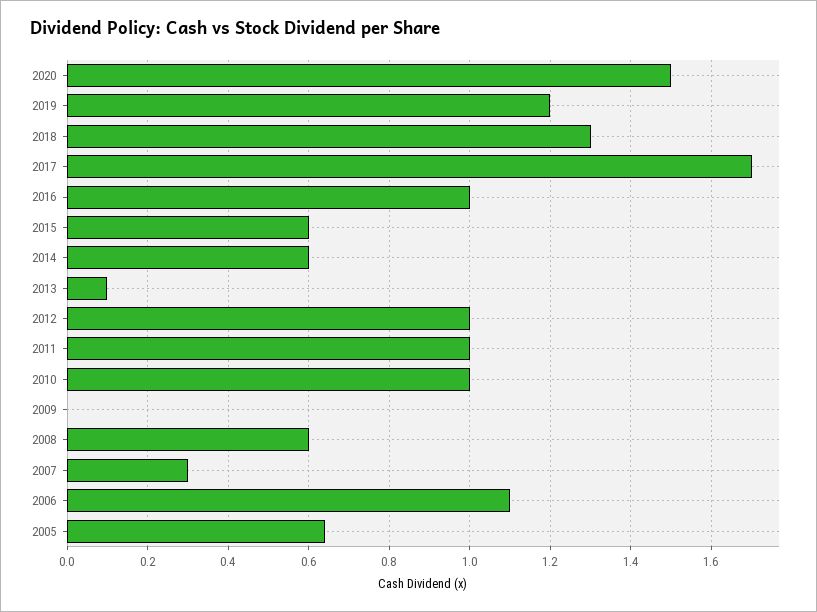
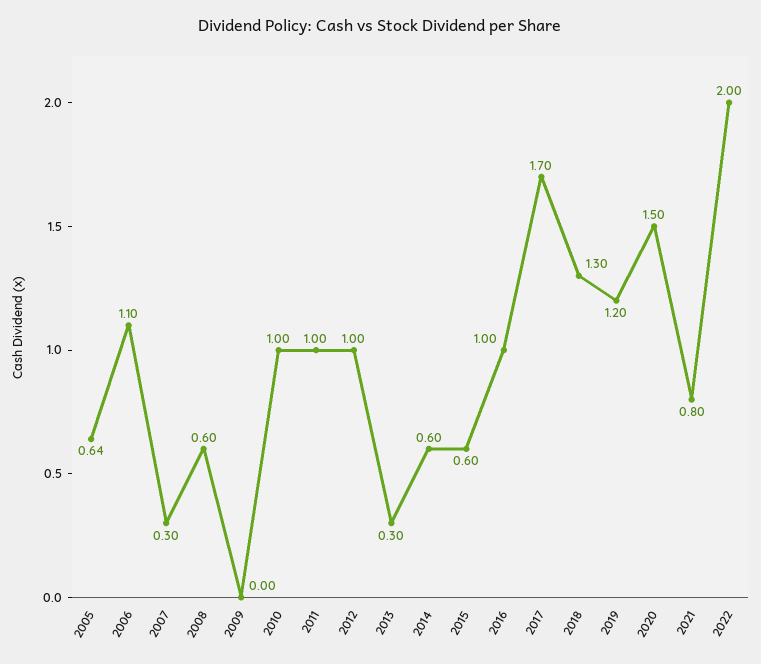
2013: 0.1 -> 0.3
2021: none -> 0.8
2022: none -> 2

